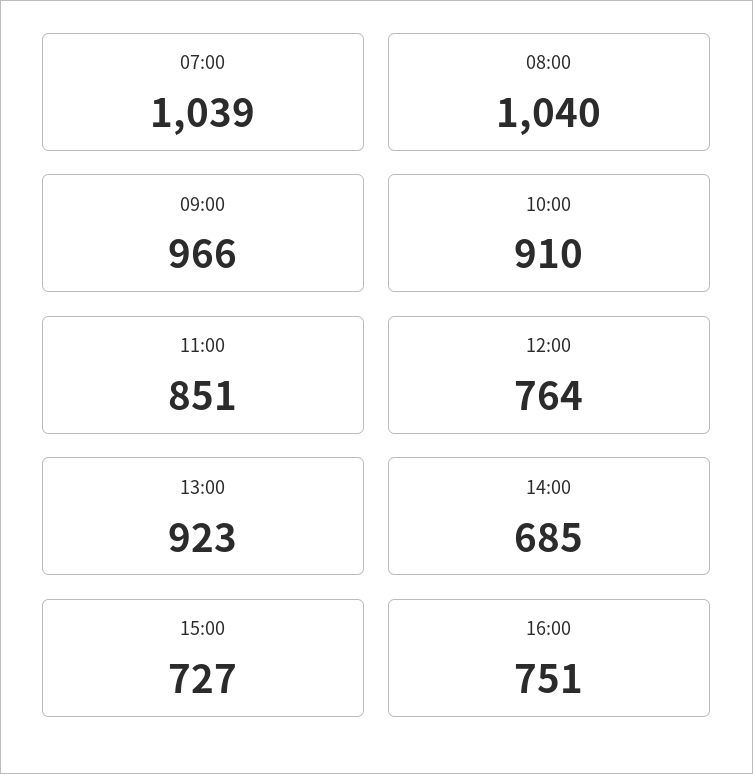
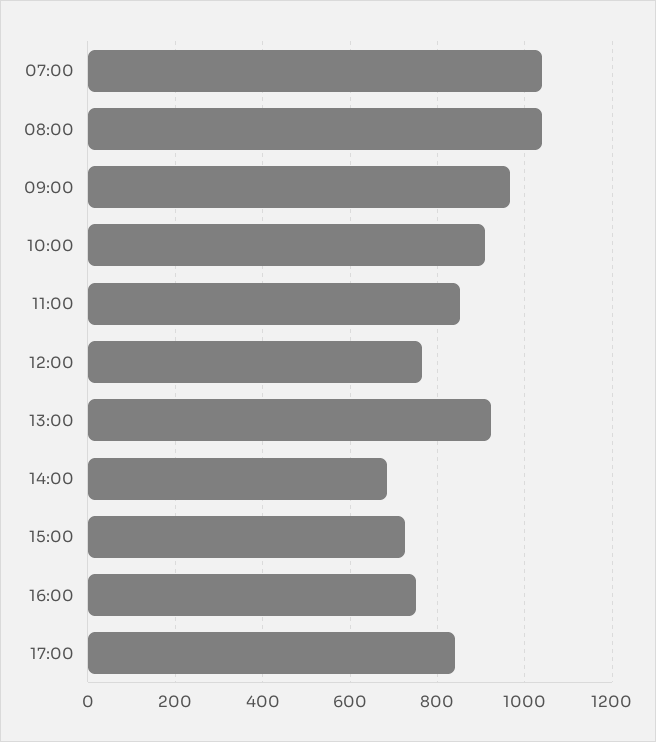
17:00: none -> 840

